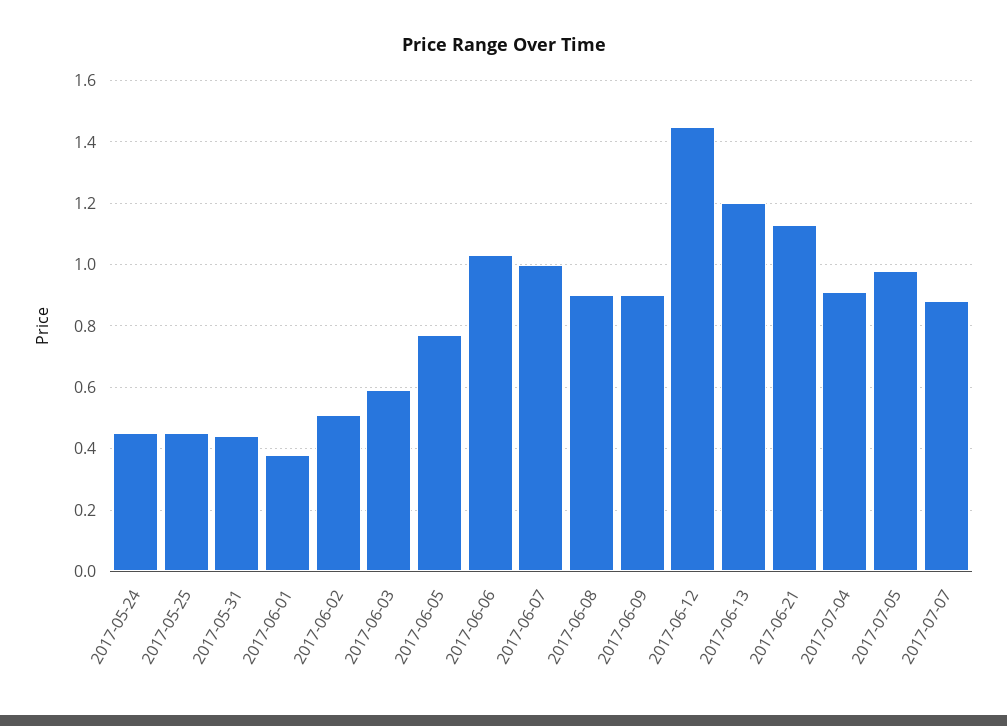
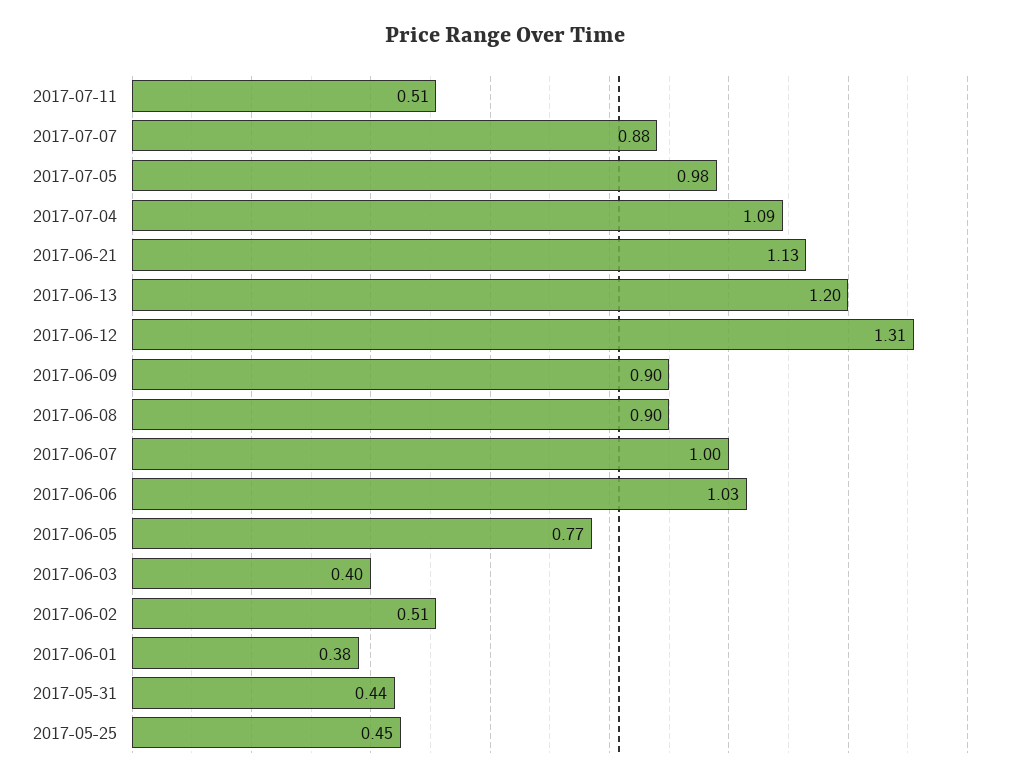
2017-05-24: 0.45 -> none
2017-06-03: 0.6 -> 0.4
2017-06-12: 1.45 -> 1.31
2017-07-04: 0.9 -> 1.09
2017-07-11: none -> 0.51

